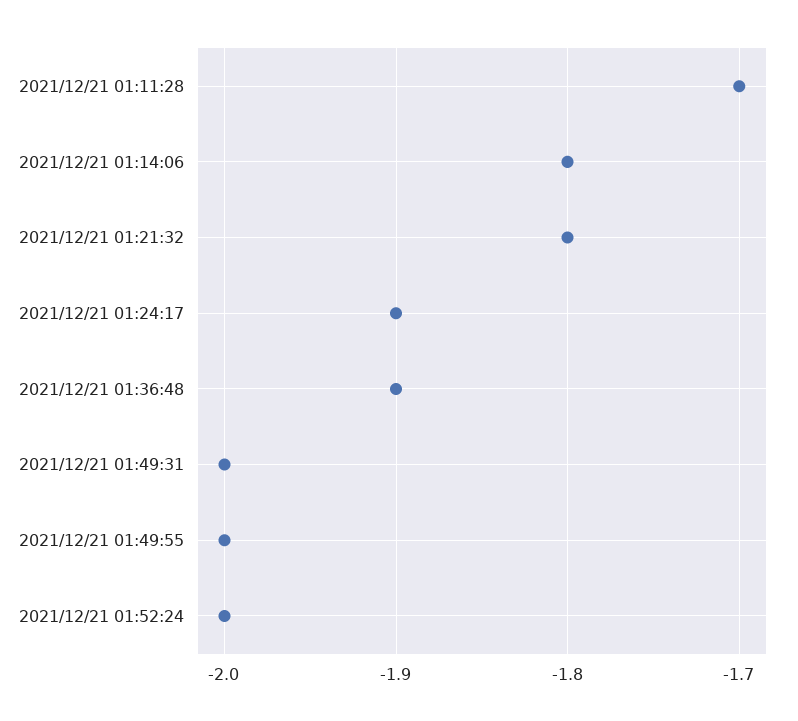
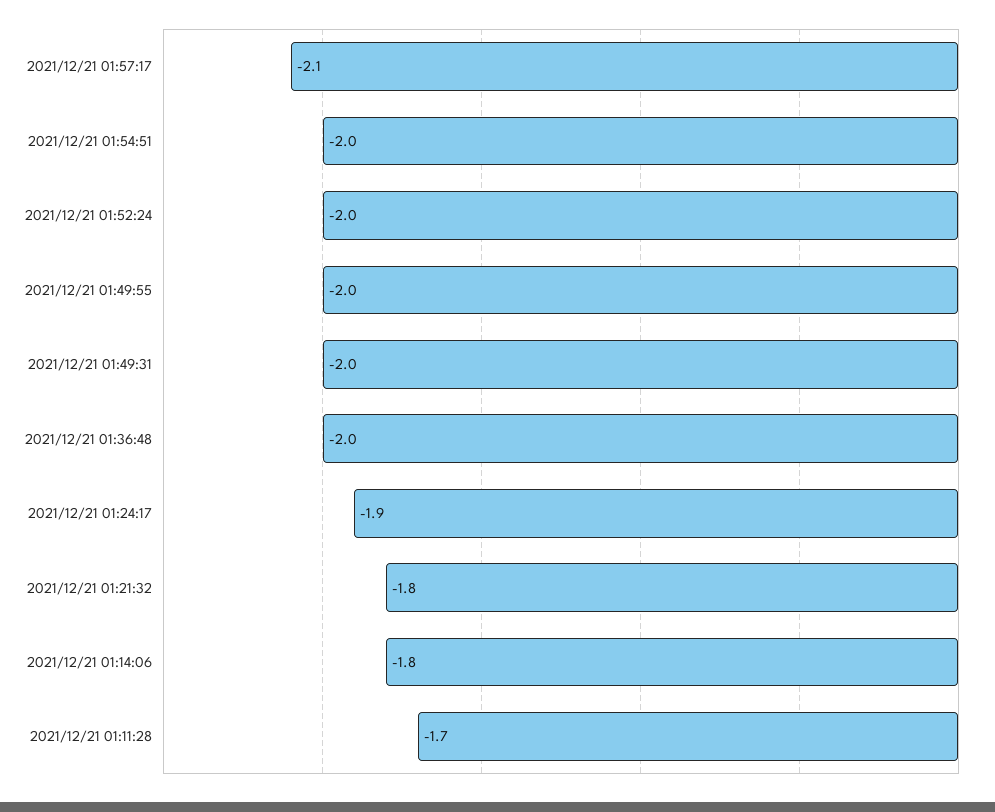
2021/12/21 01:36:48: -1.9 -> -2
2021/12/21 01:57:17: none -> -2.1
2021/12/21 01:54:51: none -> -2

